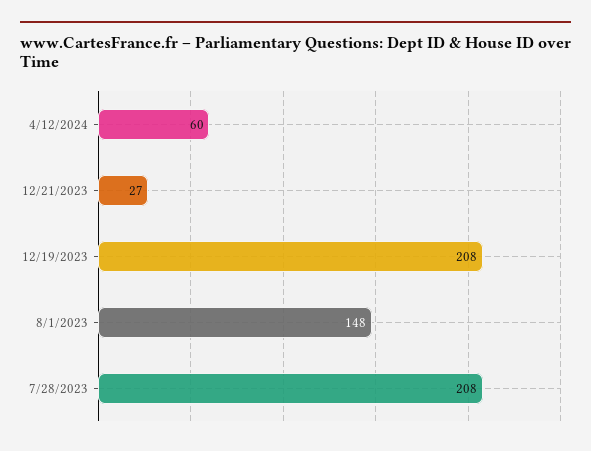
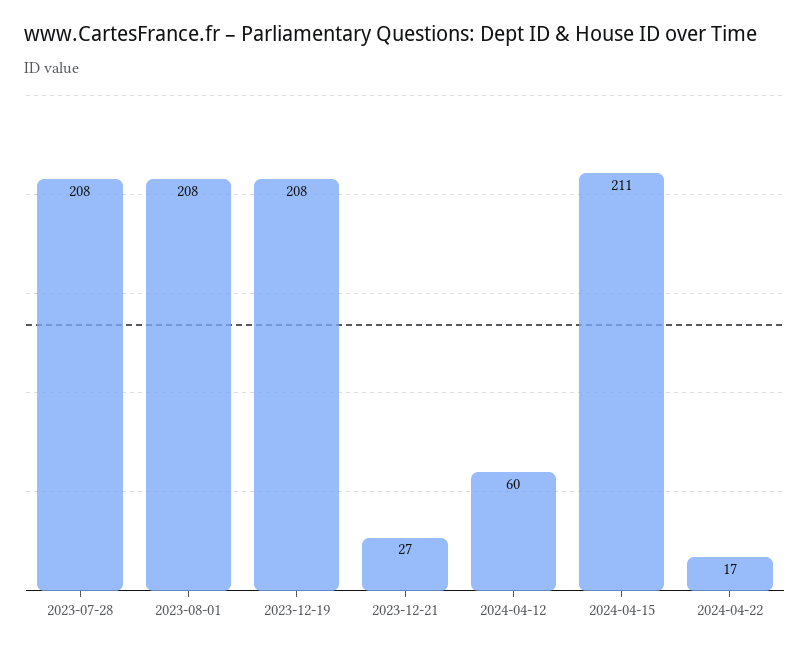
8/1/2023: 148 -> 208
2024-04-15: none -> 211
2024-04-22: none -> 17

